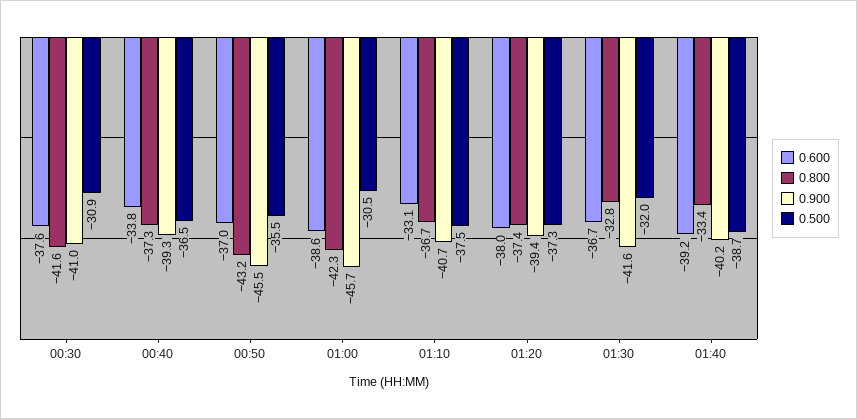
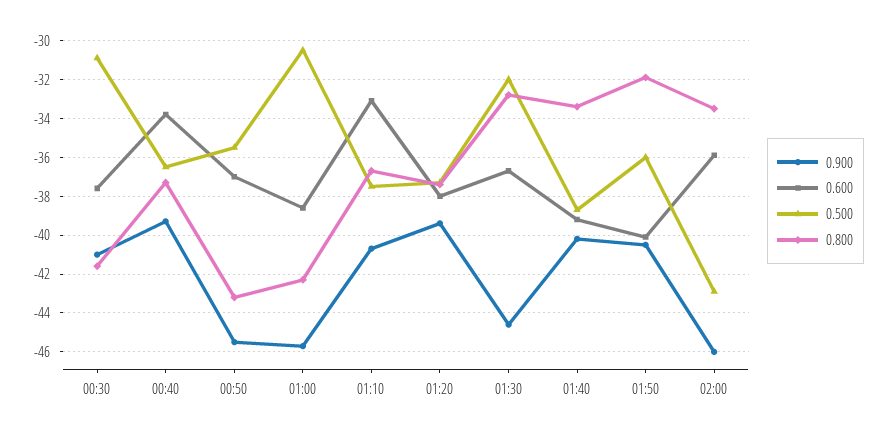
0.900, 01:30: -41.6 -> -44.5
0.900, 01:50: none -> -40.5
0.600, 01:50: none -> -40
0.500, 01:50: none -> -36
0.800, 01:50: none -> -32
0.900, 02:00: none -> -46
0.600, 02:00: none -> -36
0.500, 02:00: none -> -43
0.800, 02:00: none -> -33.5

